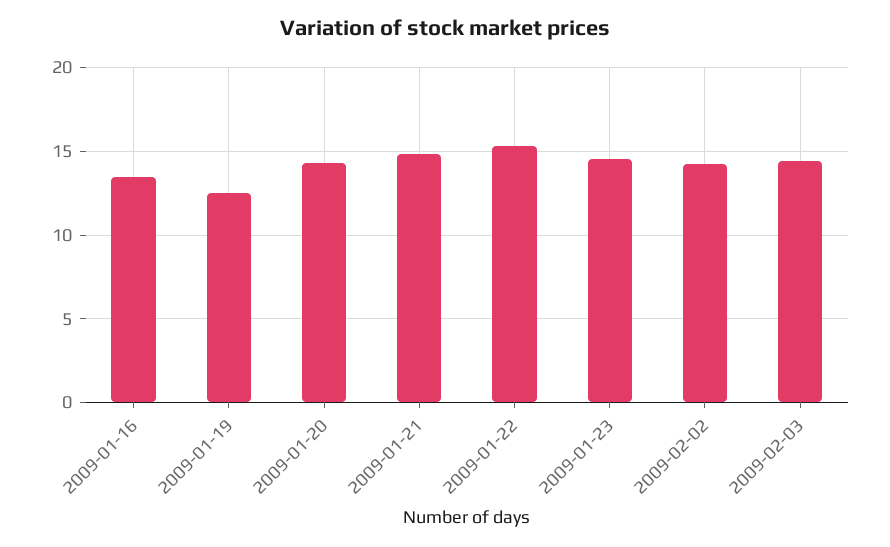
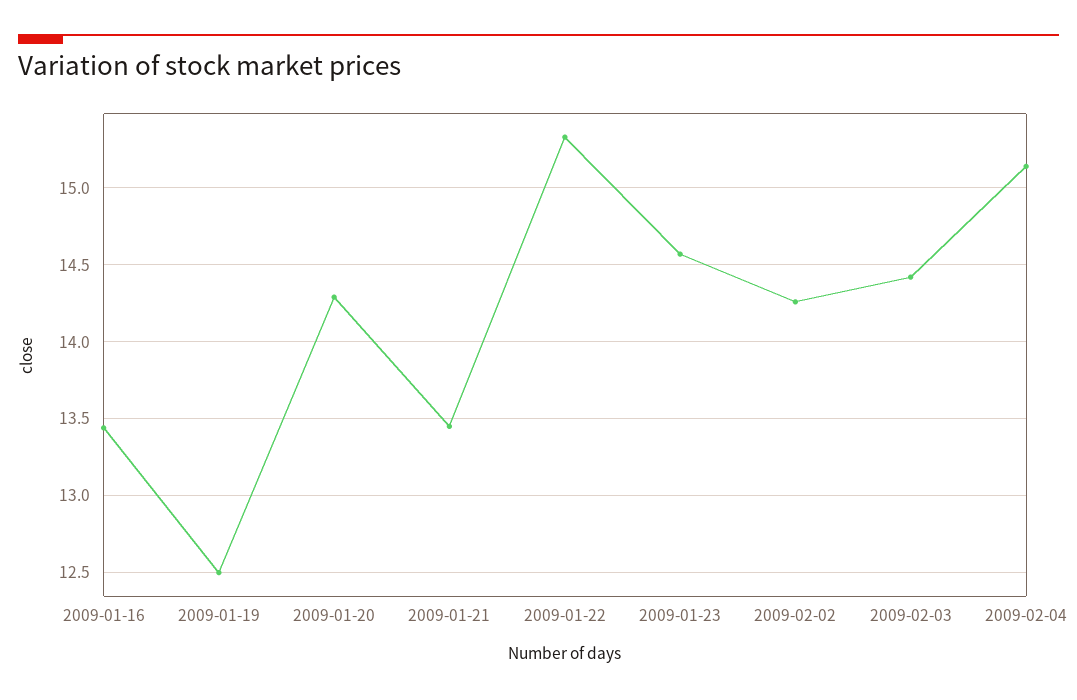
2009-01-21: 15 -> 13.45
2009-02-04: none -> 15.15

